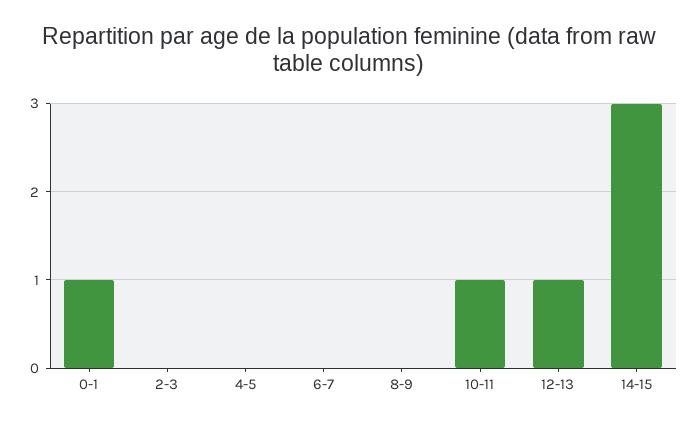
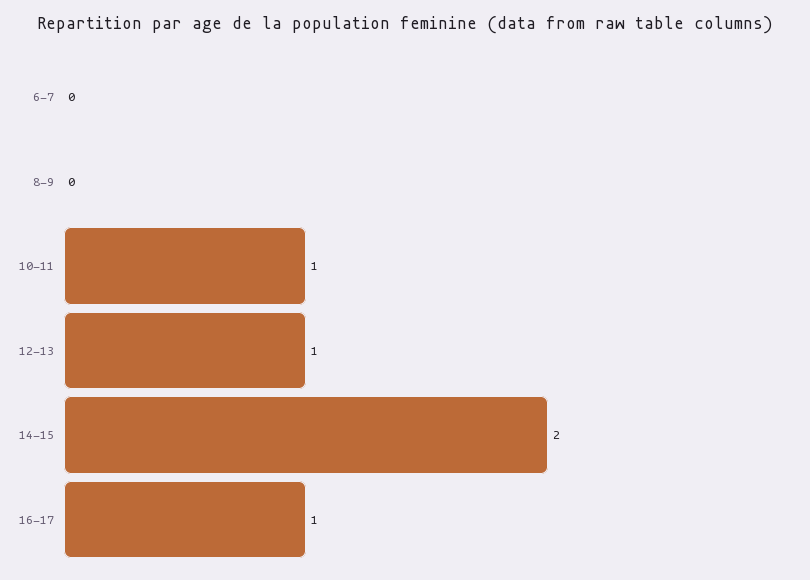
0-1: 1 -> none
2-3: 0 -> none
4-5: 0 -> none
14-15: 3 -> 2
16-17: none -> 1

